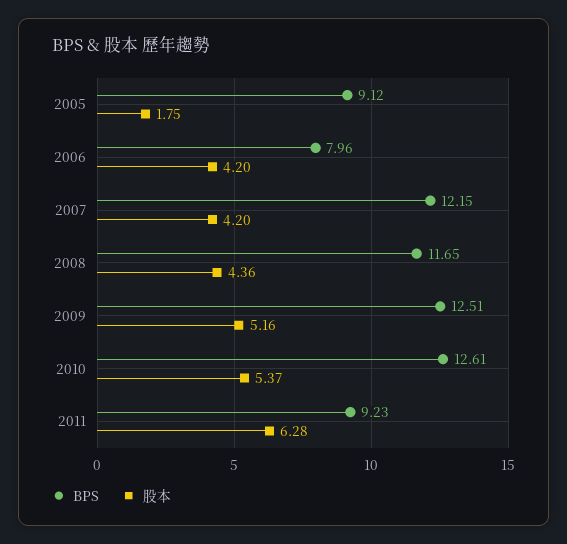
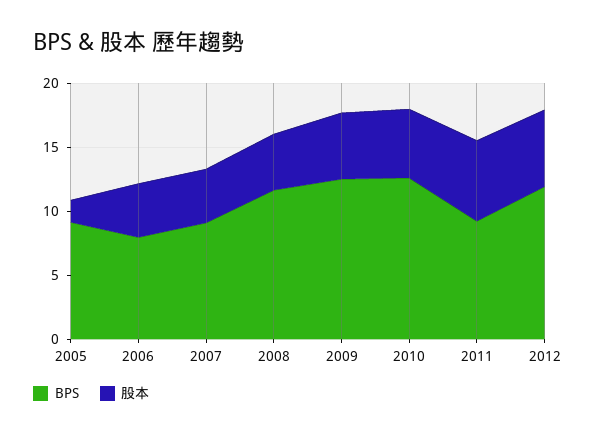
BPS, 2007: 12.15 -> 9
BPS, 2012: none -> 12
股本, 2012: none -> 6

